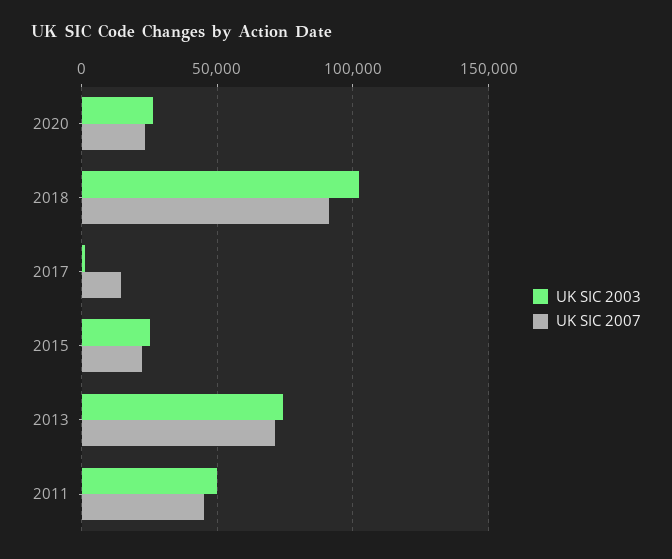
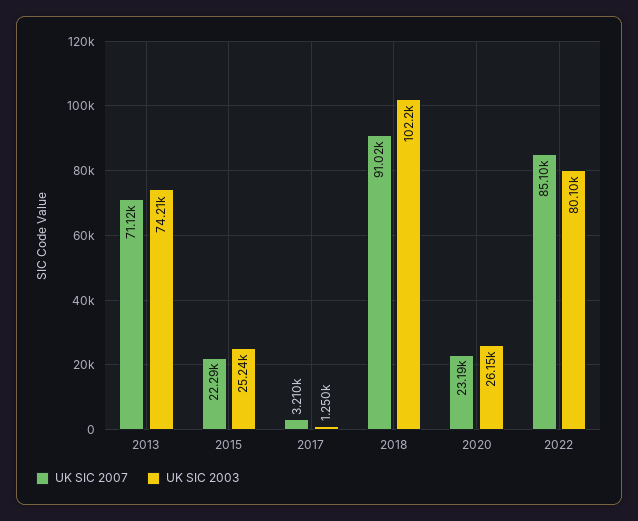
UK SIC 2007, 2017: 15000 -> 3210
UK SIC 2003, 2011: 50000 -> none
UK SIC 2007, 2011: 45000 -> none
UK SIC 2007, 2022: none -> 85100
UK SIC 2003, 2022: none -> 80100

